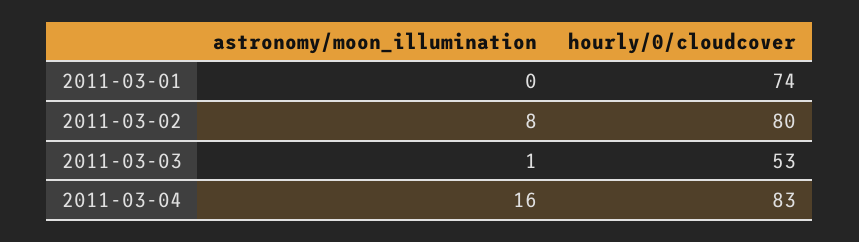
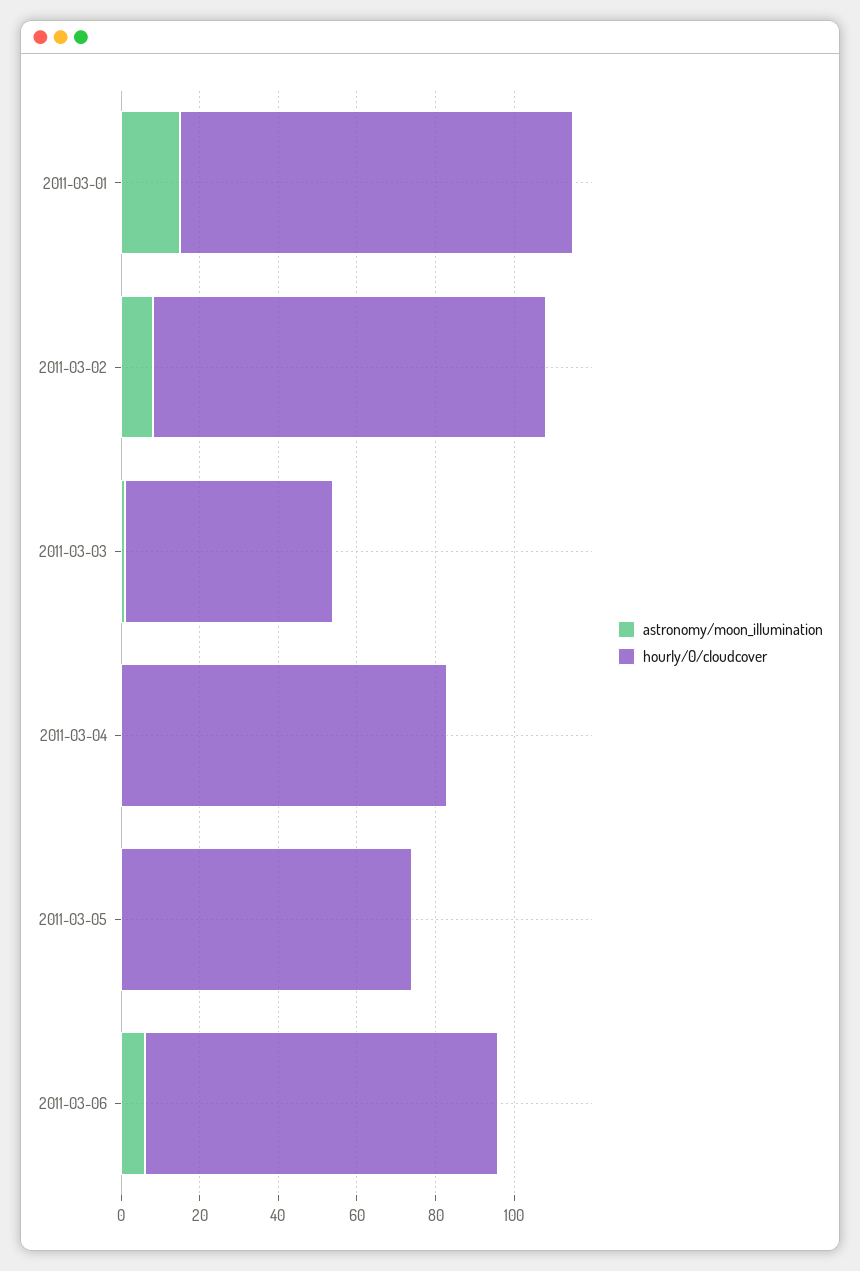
astronomy/moon_illumination, 2011-03-01: 0 -> 15
hourly/0/cloudcover, 2011-03-01: 74 -> 100
hourly/0/cloudcover, 2011-03-02: 80 -> 100
astronomy/moon_illumination, 2011-03-04: 16 -> 0
astronomy/moon_illumination, 2011-03-05: none -> 0
hourly/0/cloudcover, 2011-03-05: none -> 75
astronomy/moon_illumination, 2011-03-06: none -> 5
hourly/0/cloudcover, 2011-03-06: none -> 90

